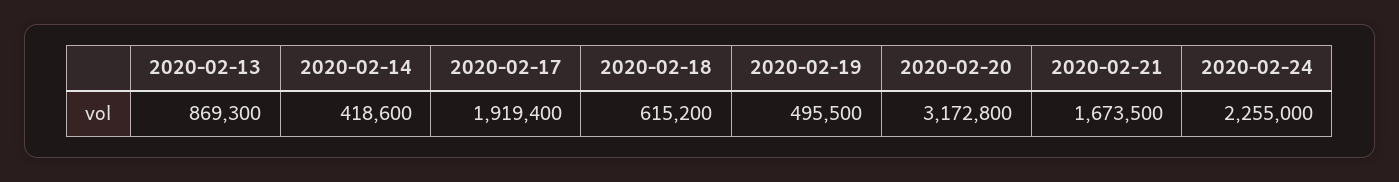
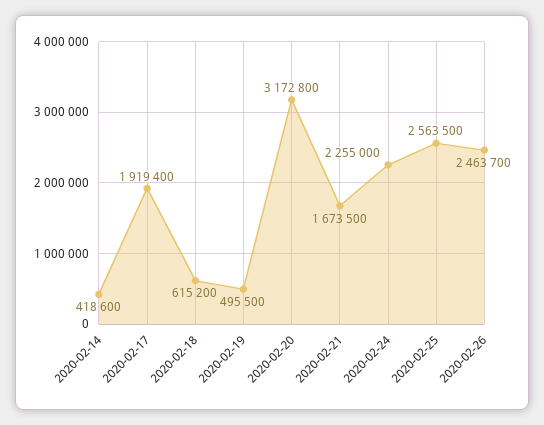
2020-02-13: 869300 -> none
2020-02-25: none -> 2563500
2020-02-26: none -> 2463700

